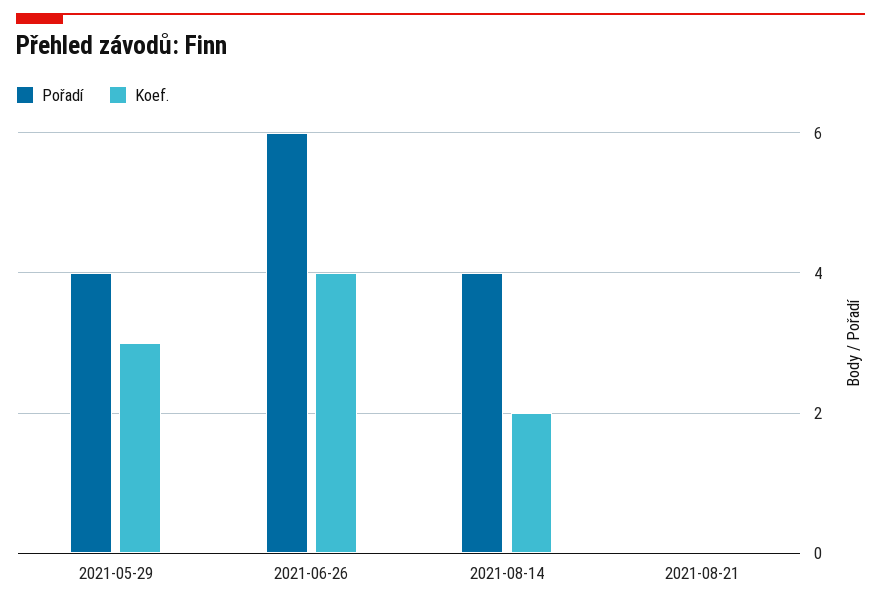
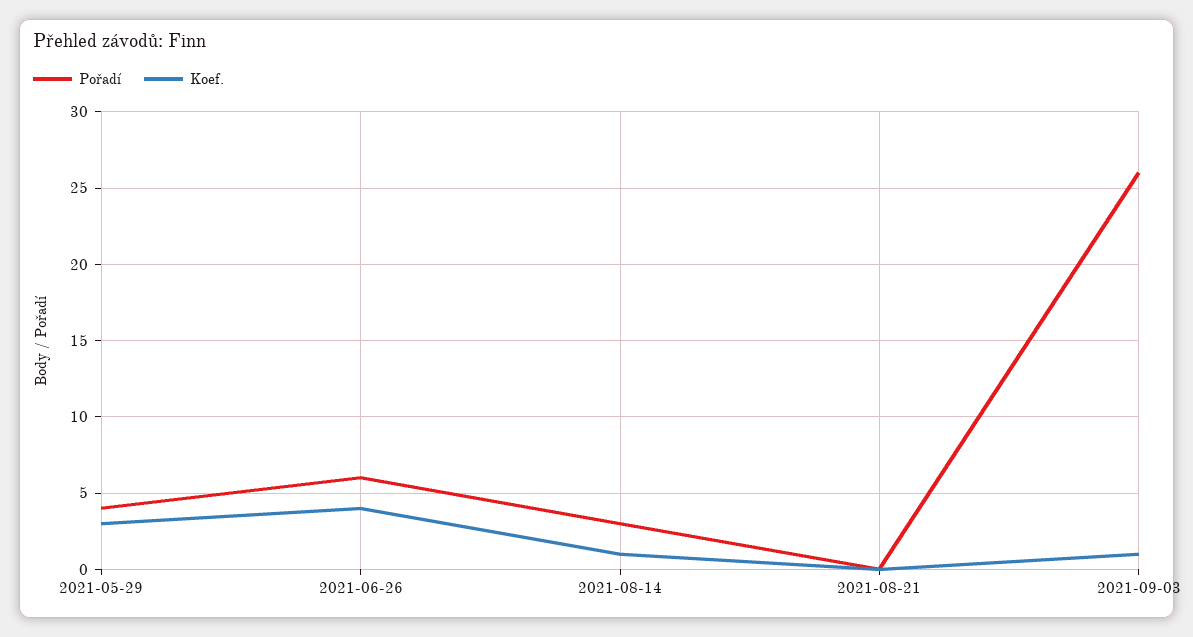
Pořadí, 2021-08-14: 4 -> 3
Koef., 2021-08-14: 2 -> 1
Pořadí, 2021-09-03: none -> 26
Koef., 2021-09-03: none -> 1

